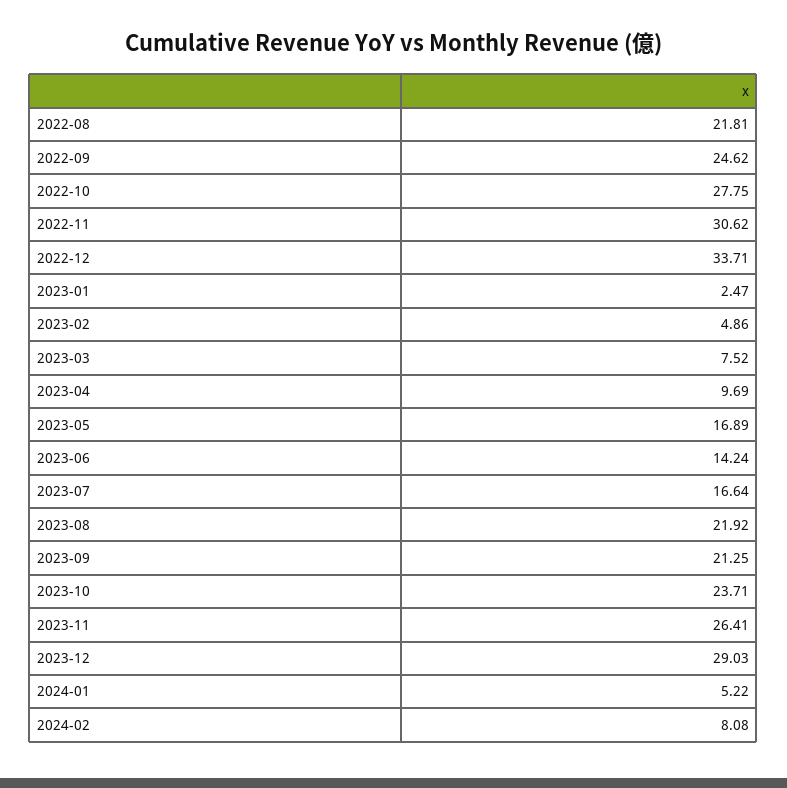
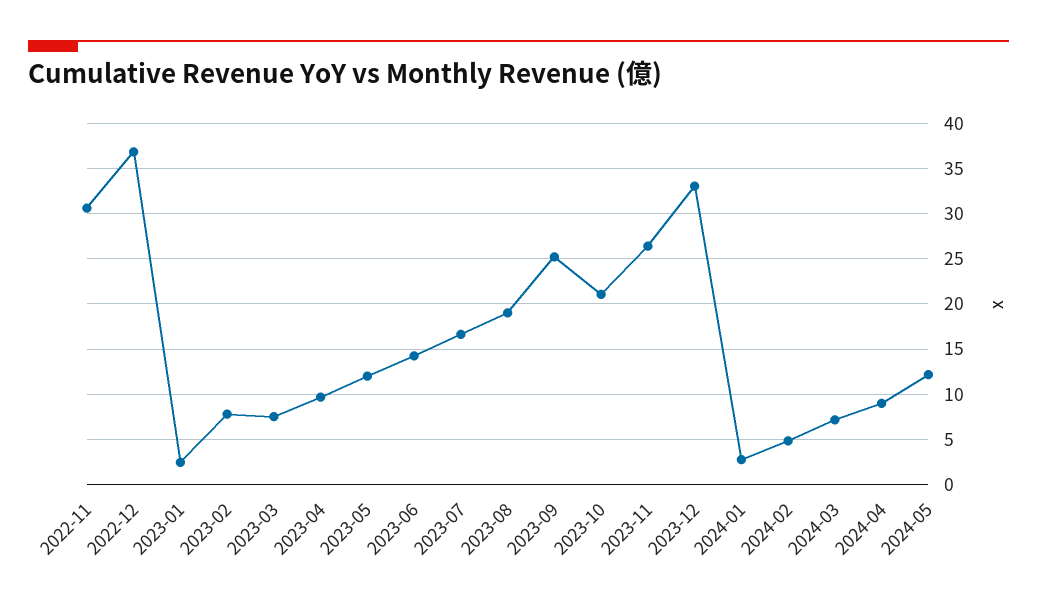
2022-08: 21.81 -> none
2022-09: 24.62 -> none
2022-10: 27.75 -> none
2022-12: 33.71 -> 37
2023-02: 4.86 -> 8
2023-05: 16.89 -> 12
2023-08: 21.92 -> 19
2023-09: 21.25 -> 25
2023-10: 23.71 -> 21
2023-12: 29.03 -> 33
2024-01: 5.22 -> 3
2024-02: 8.08 -> 5
2024-03: none -> 7
2024-04: none -> 9
2024-05: none -> 12

